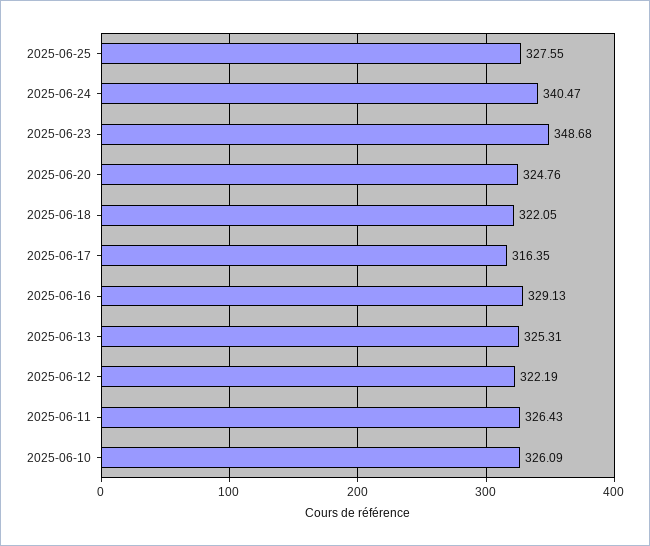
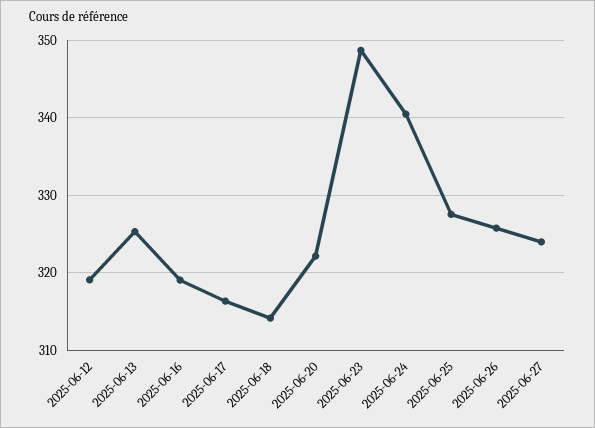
2025-06-20: 324.76 -> 322
2025-06-18: 322.05 -> 314
2025-06-16: 329.13 -> 319
2025-06-12: 322.19 -> 319
2025-06-11: 326.43 -> none
2025-06-10: 326.09 -> none
2025-06-26: none -> 326
2025-06-27: none -> 324

